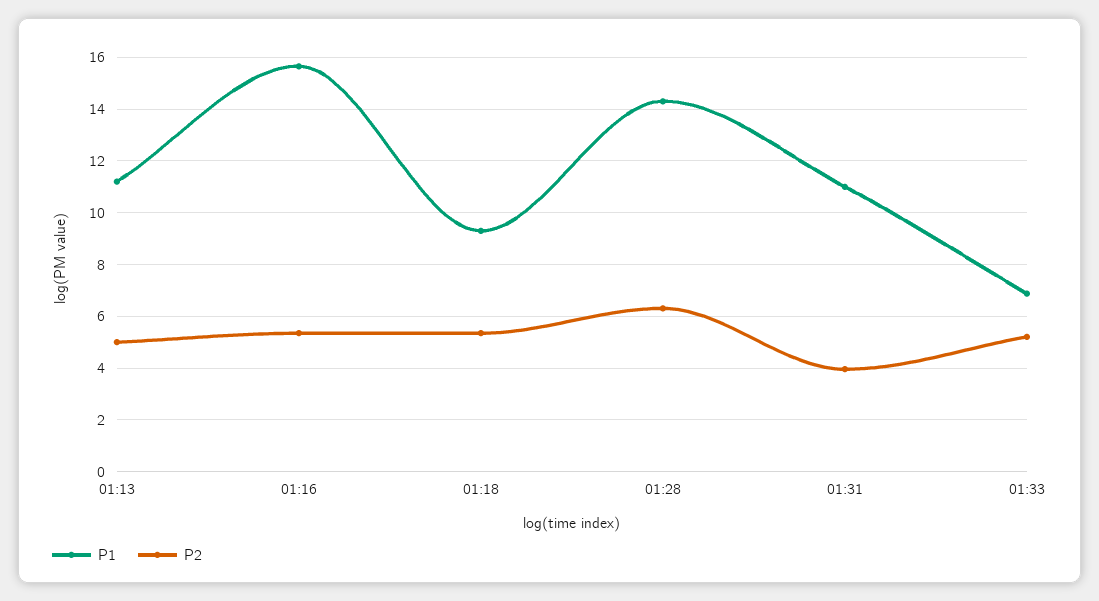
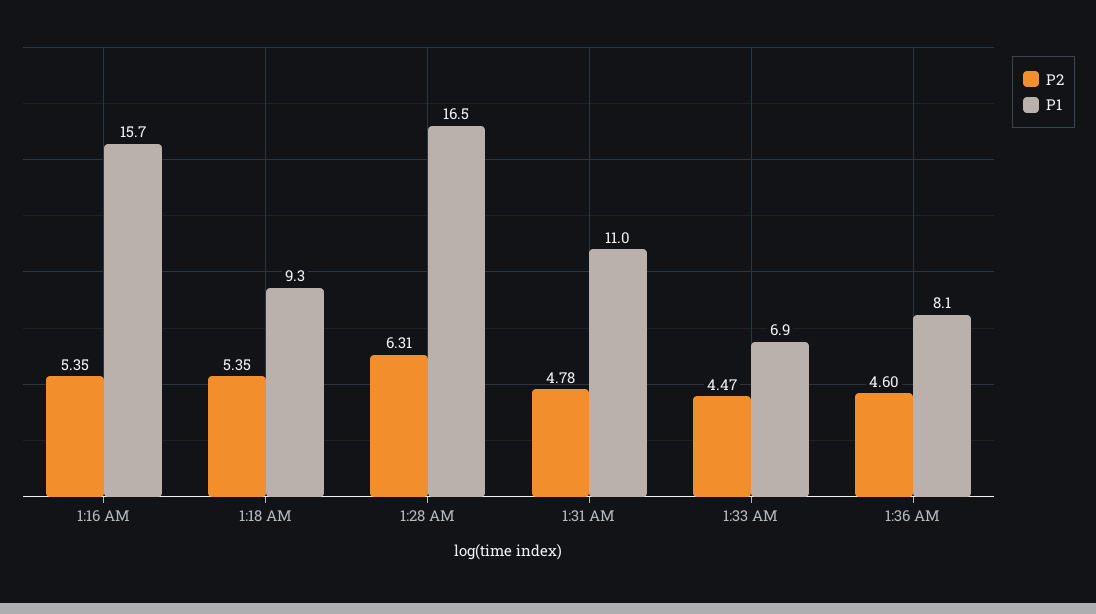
P1, 01:13: 11.25 -> none
P2, 01:13: 5 -> none
P1, 01:28: 14.25 -> 16.5
P2, 01:31: 4 -> 4.78
P2, 01:33: 5.25 -> 4.47
P2, 1:36 AM: none -> 4.6
P1, 1:36 AM: none -> 8.1

